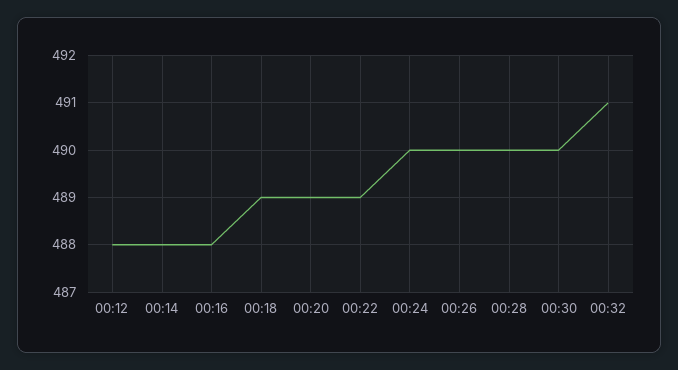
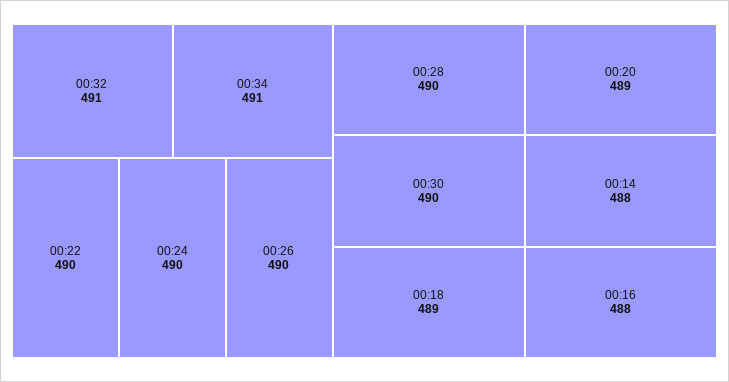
00:12: 488 -> none
00:22: 489 -> 490
00:34: none -> 491

